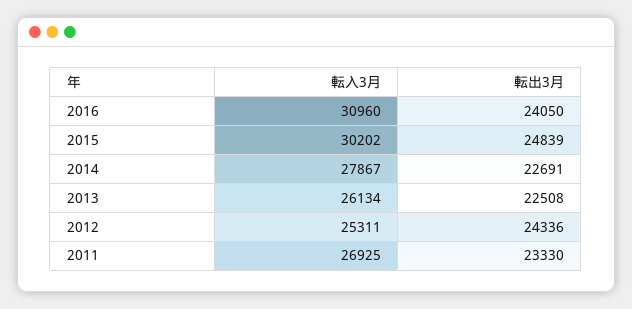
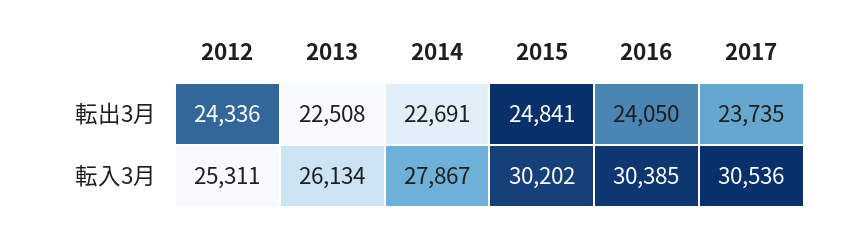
転入3月, 2016: 30960 -> 30385
転出3月, 2015: 24839 -> 24841
転入3月, 2011: 26925 -> none
転出3月, 2011: 23330 -> none
転出3月, 2017: none -> 23735
転入3月, 2017: none -> 30536

